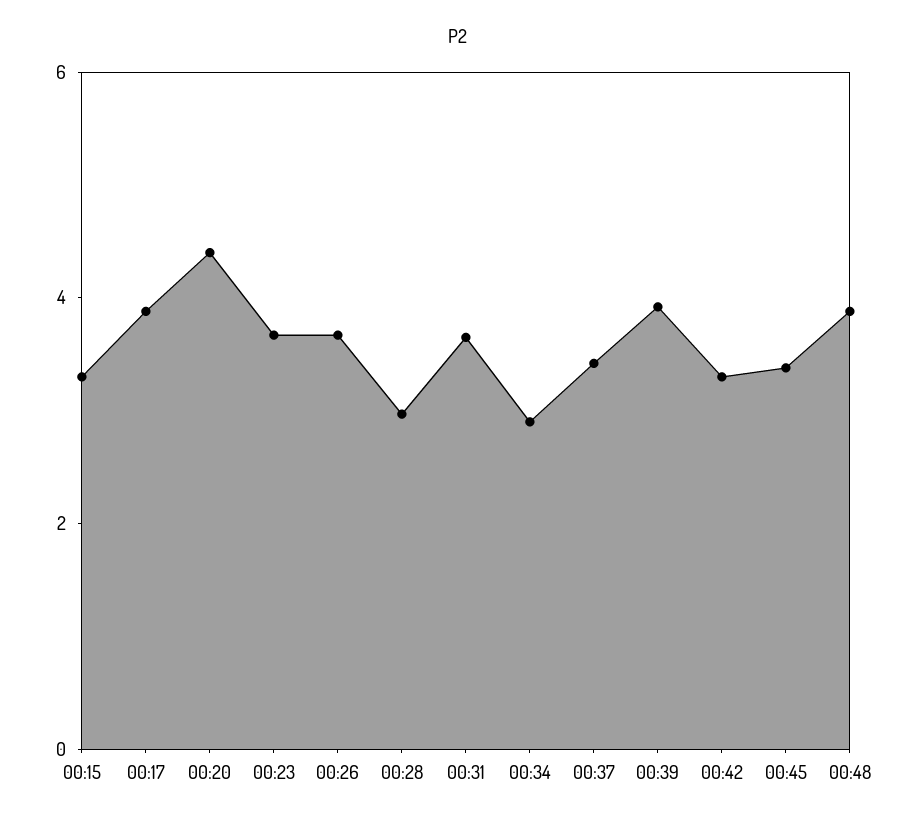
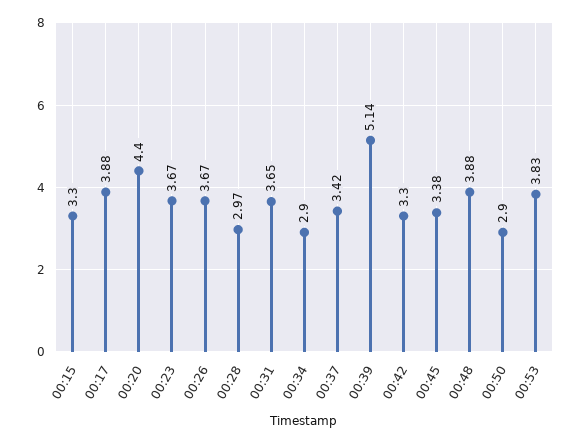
00:39: 4 -> 5.14
00:50: none -> 2.9
00:53: none -> 3.83

